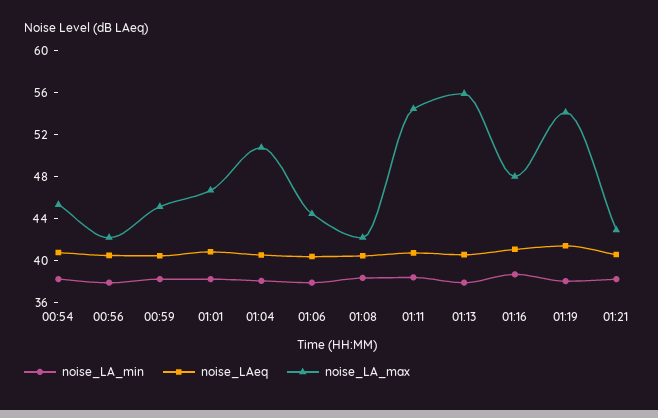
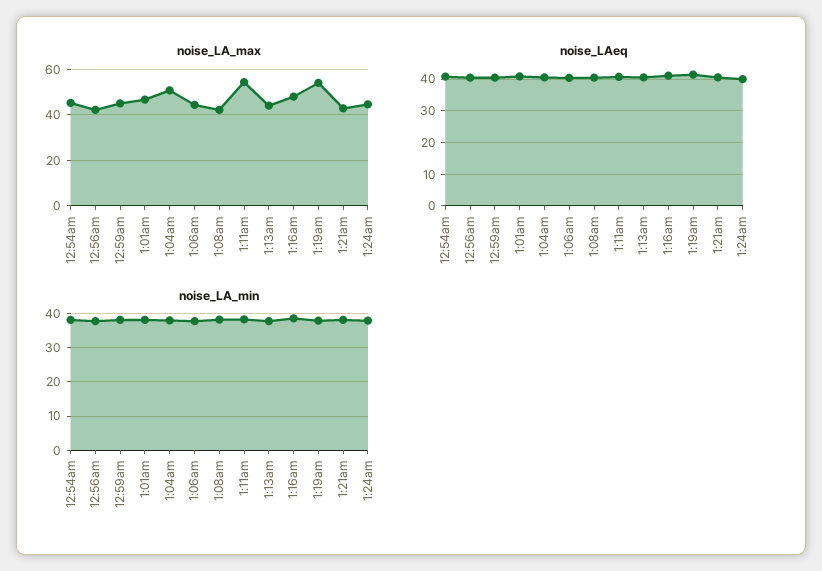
noise_LA_max, 01:13: 56 -> 45
noise_LA_max, 1:24am: none -> 45
noise_LAeq, 1:24am: none -> 40
noise_LA_min, 1:24am: none -> 38

